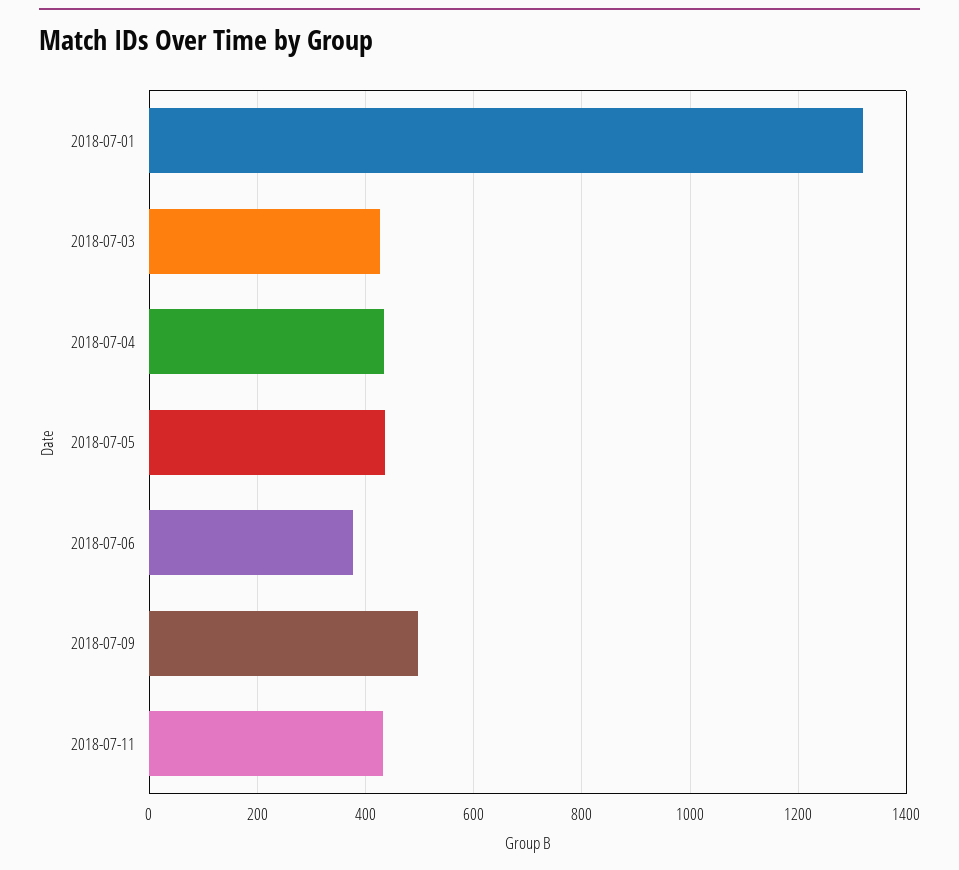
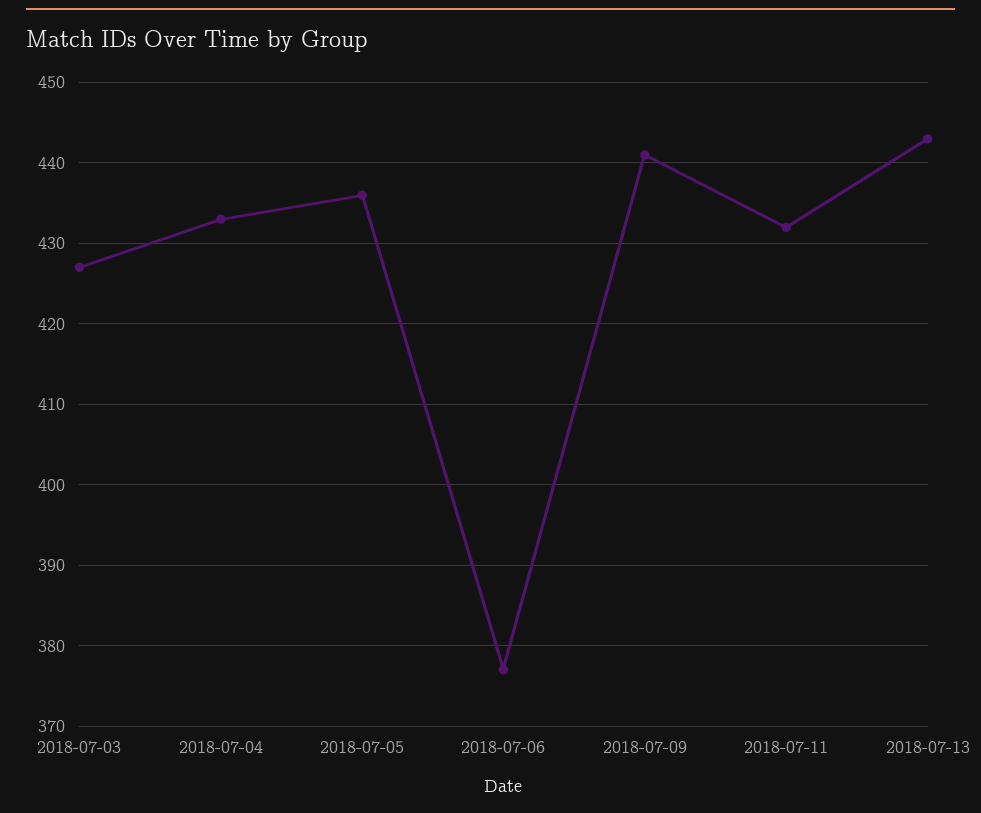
2018-07-01: 1320 -> none
2018-07-09: 500 -> 441
2018-07-13: none -> 443

